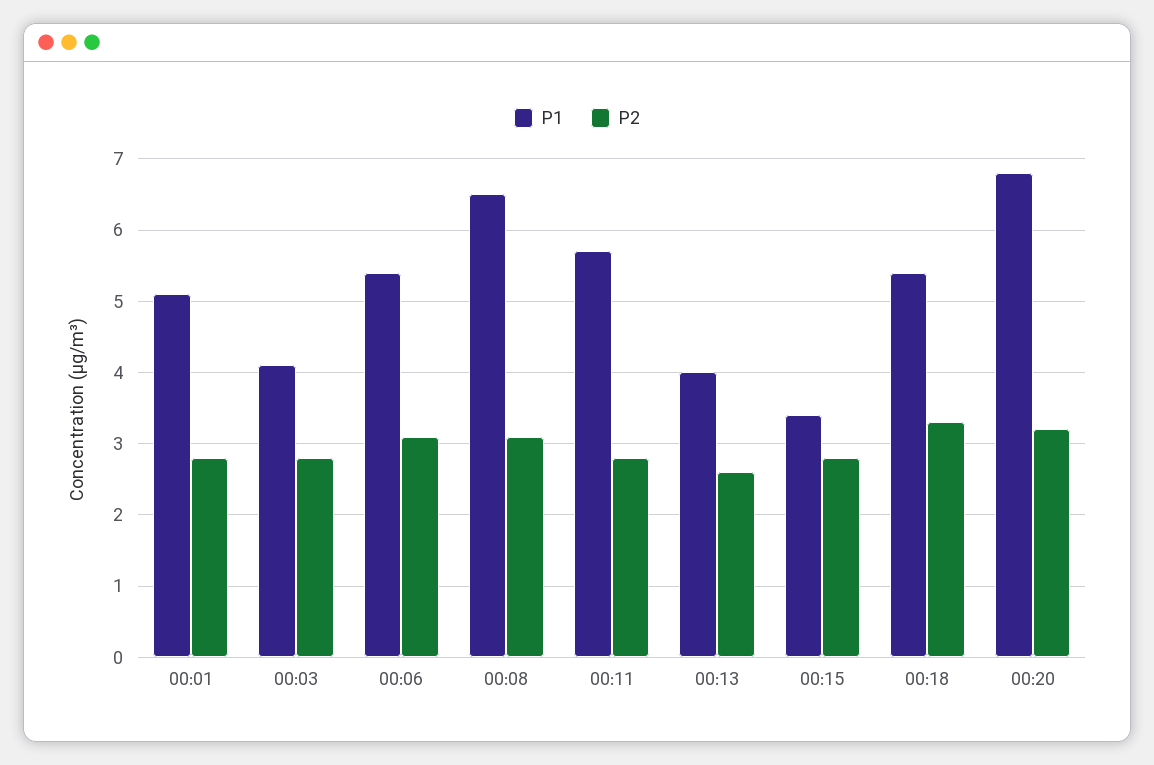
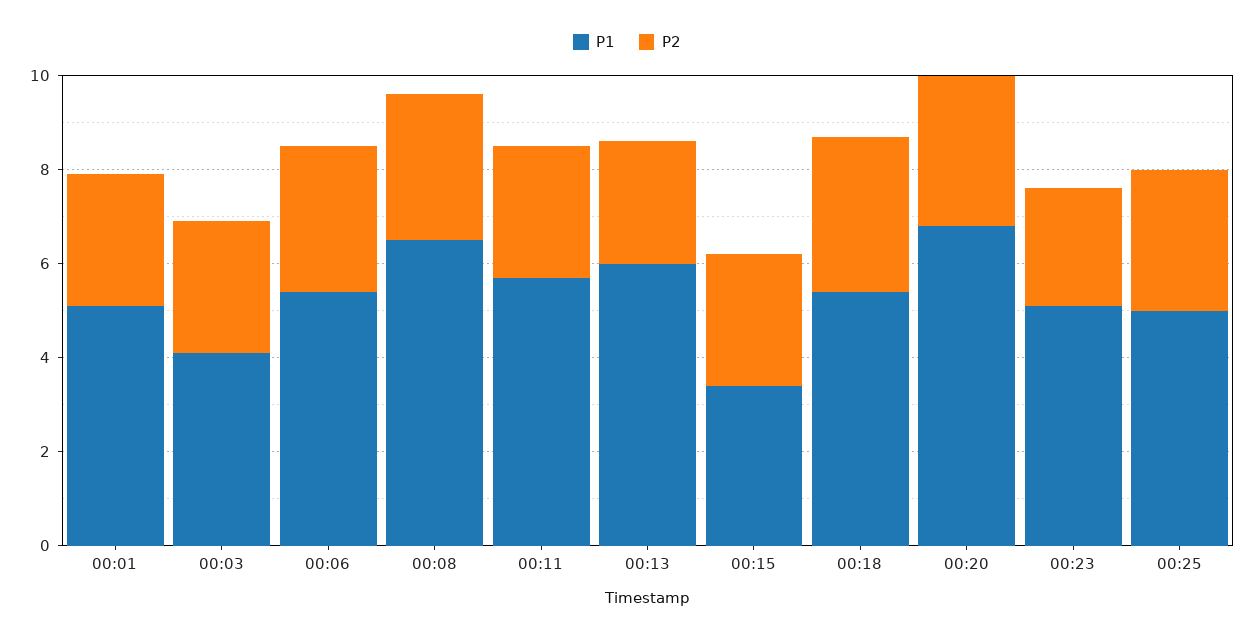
P1, 00:13: 4 -> 6
P1, 00:23: none -> 5
P2, 00:23: none -> 2.5
P1, 00:25: none -> 5
P2, 00:25: none -> 3

